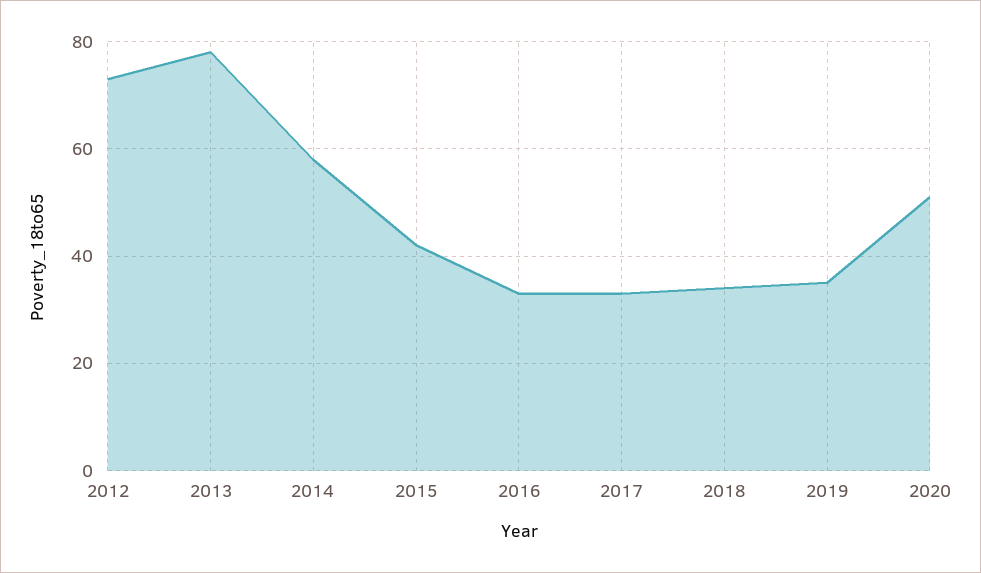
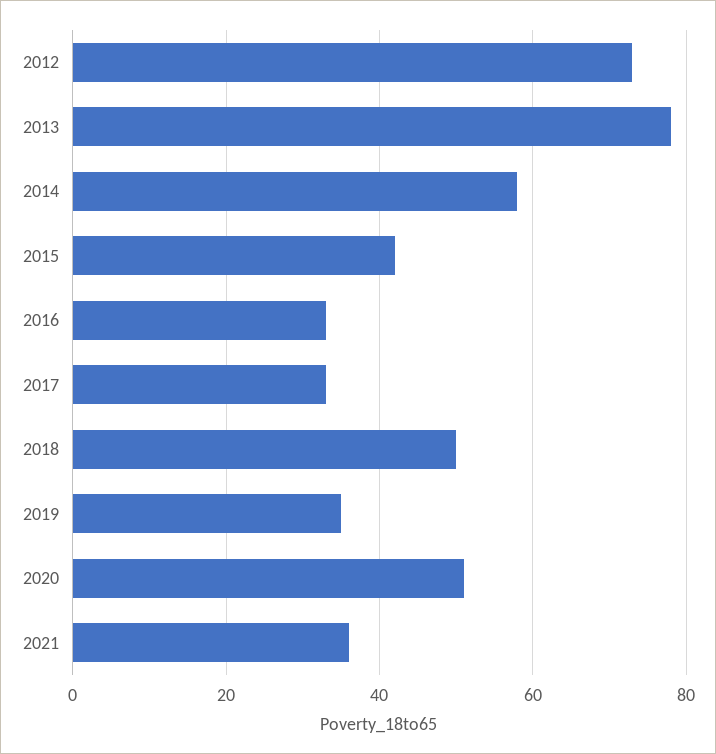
2018: 35 -> 50
2021: none -> 35

